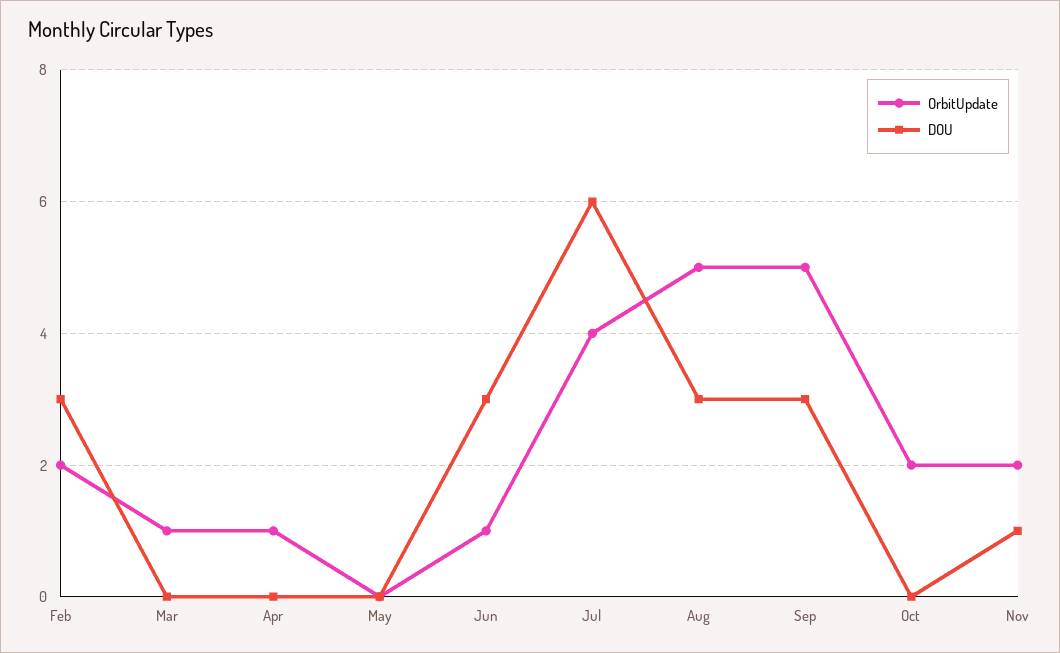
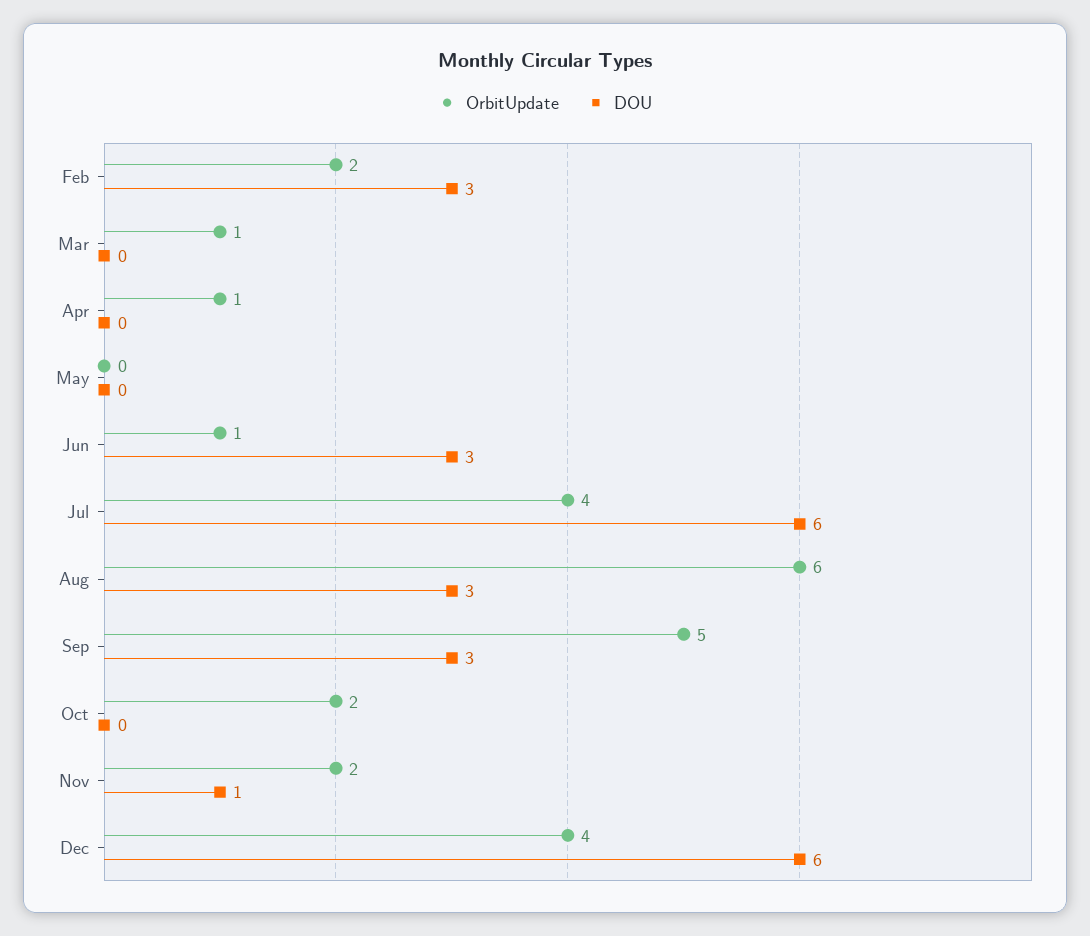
OrbitUpdate, Aug: 5 -> 6
OrbitUpdate, Dec: none -> 4
DOU, Dec: none -> 6

